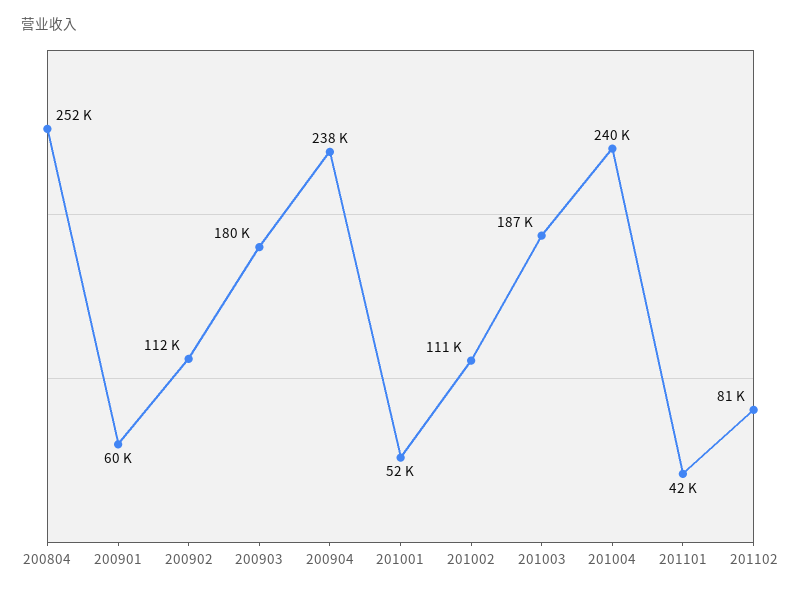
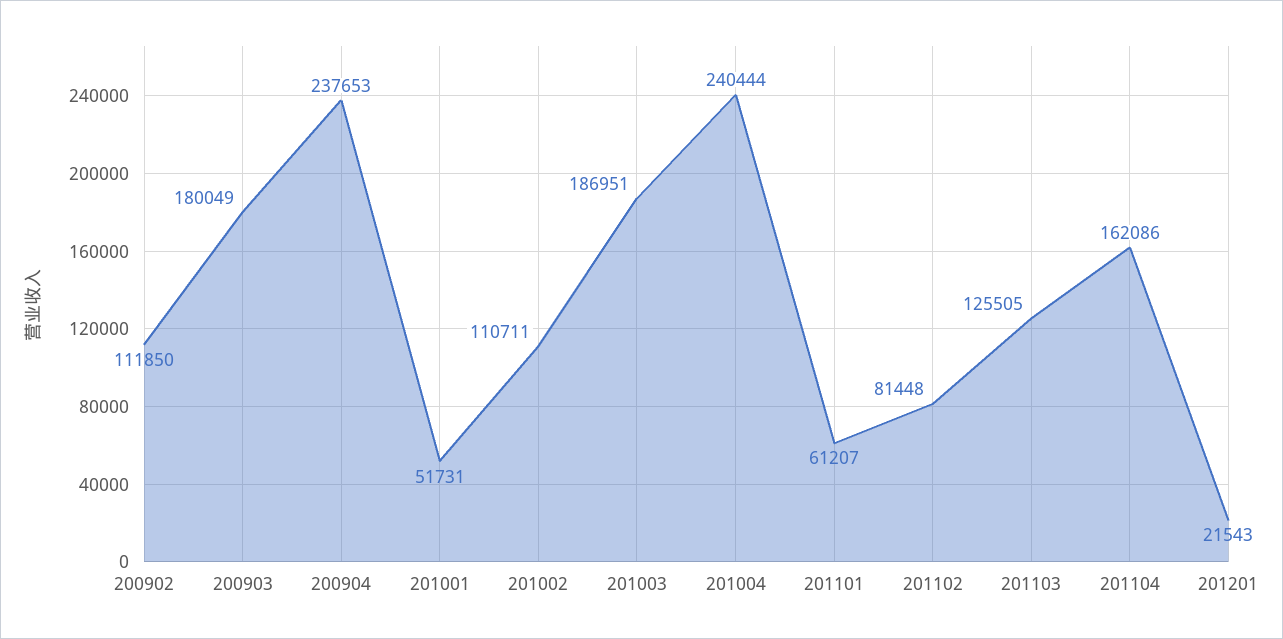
200804: 252000 -> none
200901: 60000 -> none
201101: 42000 -> 61207
201103: none -> 125505
201104: none -> 162086
201201: none -> 21543

